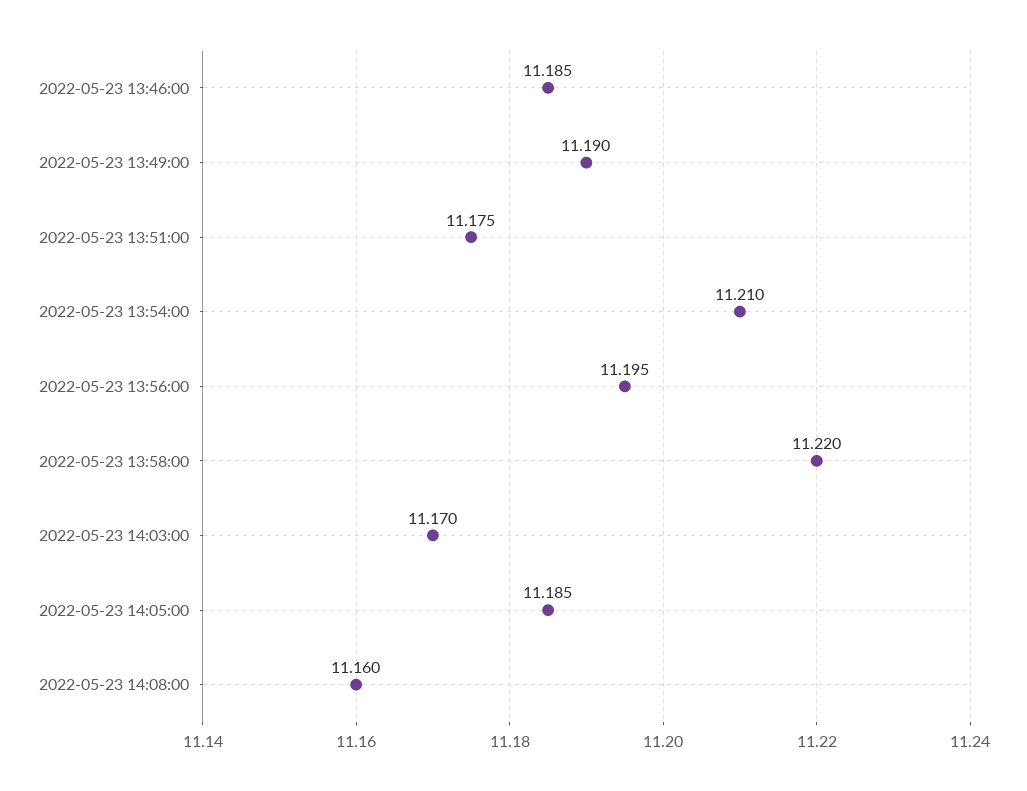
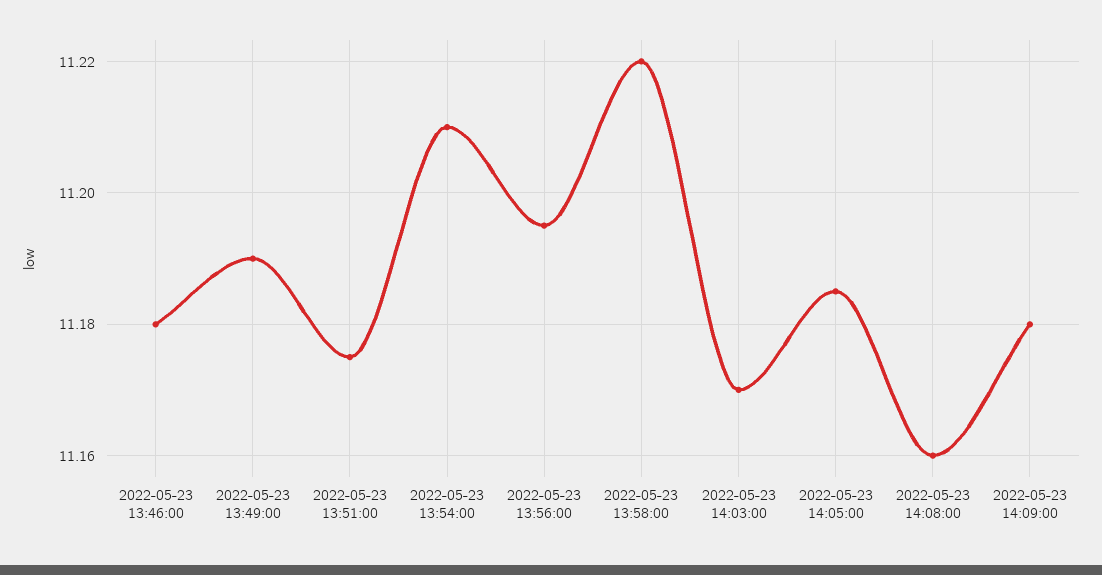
2022-05-23 13:46:00: 11.185 -> 11.18
2022-05-23 14:09:00: none -> 11.18

